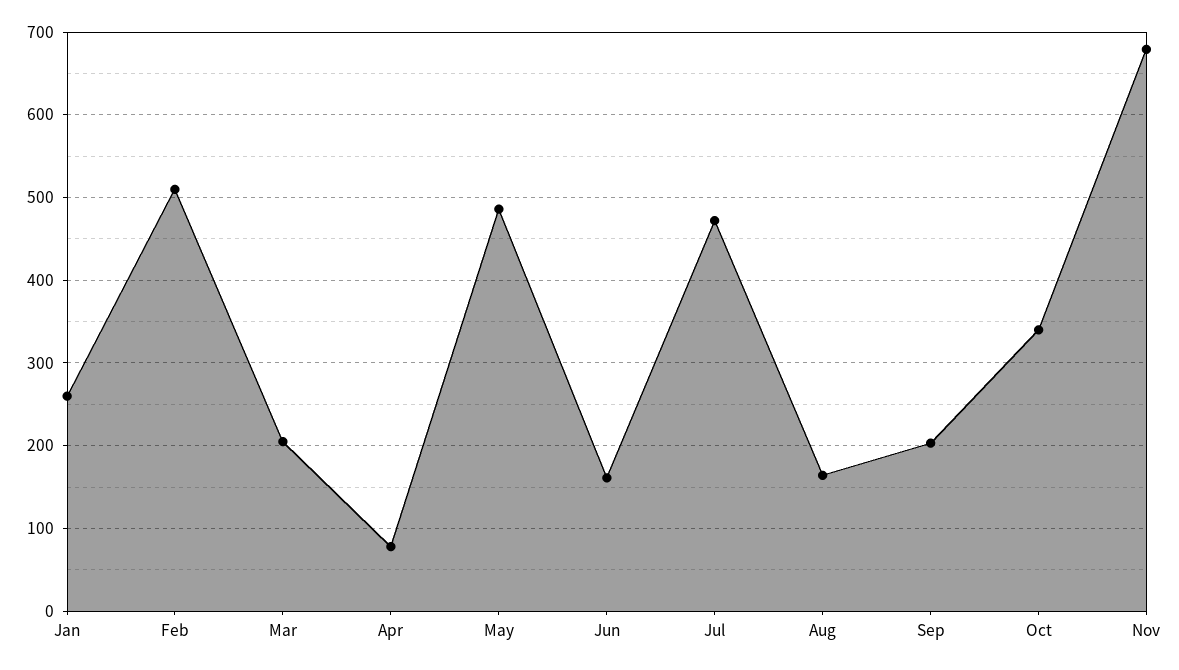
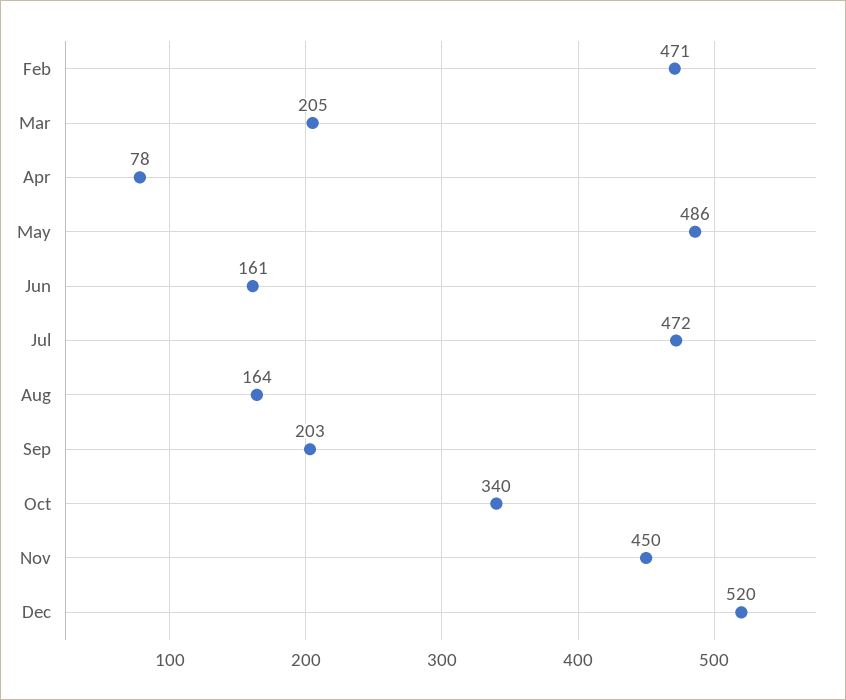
Jan: 260 -> none
Feb: 510 -> 471
Nov: 680 -> 450
Dec: none -> 520

